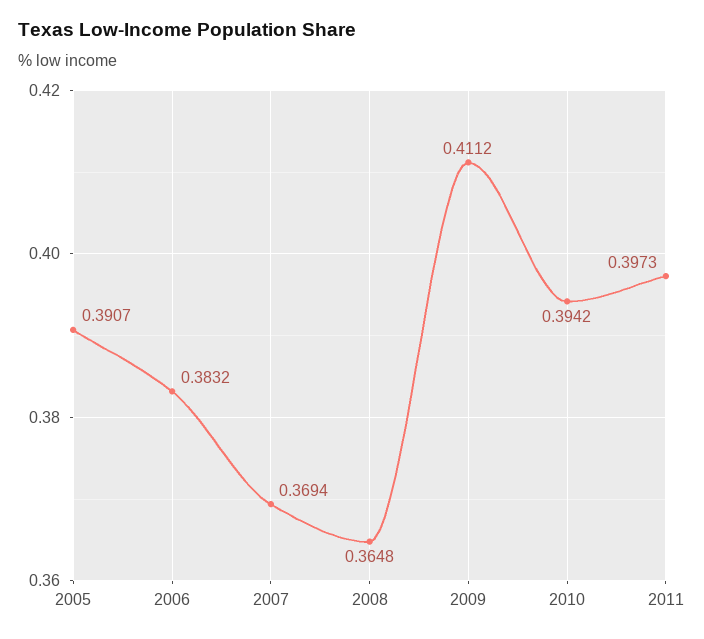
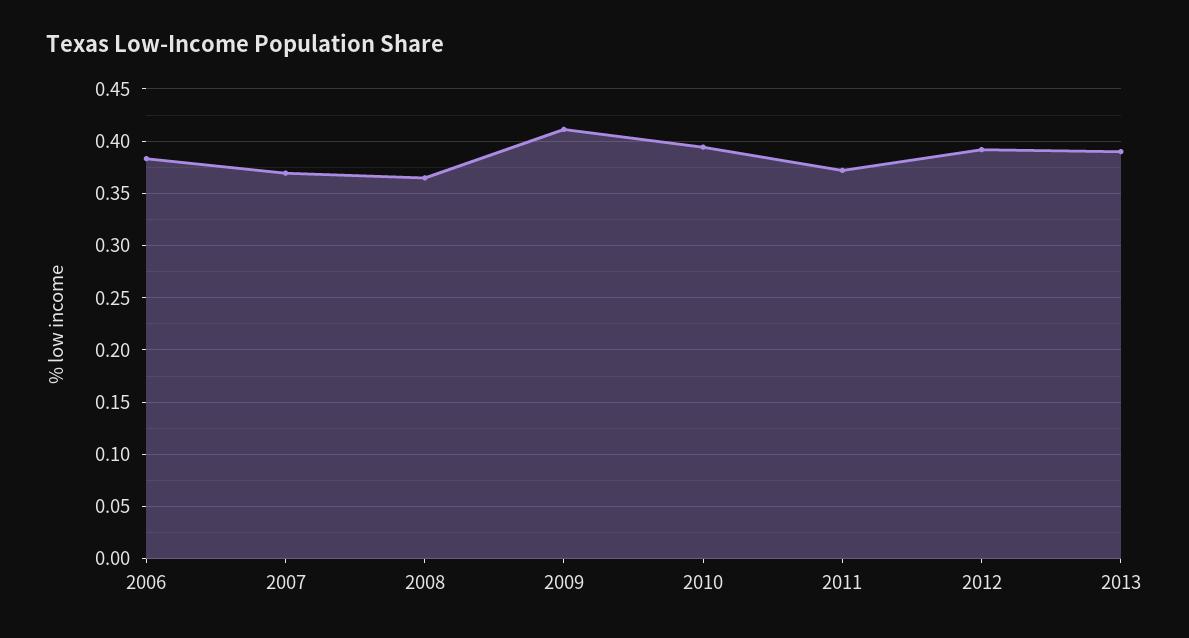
2005: 0.3907 -> none
2011: 0.3973 -> 0.37
2012: none -> 0.39
2013: none -> 0.39

